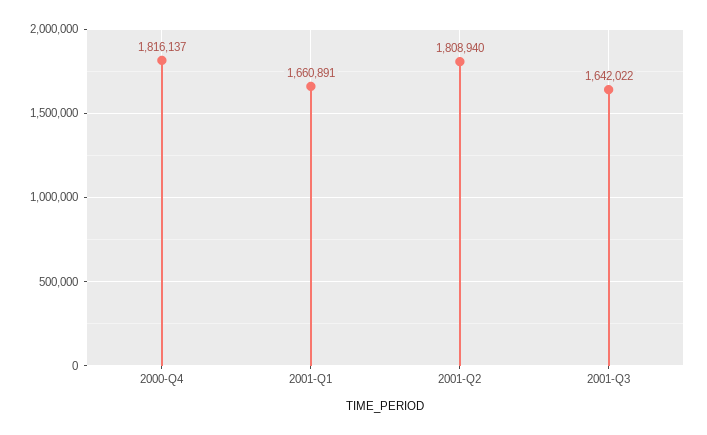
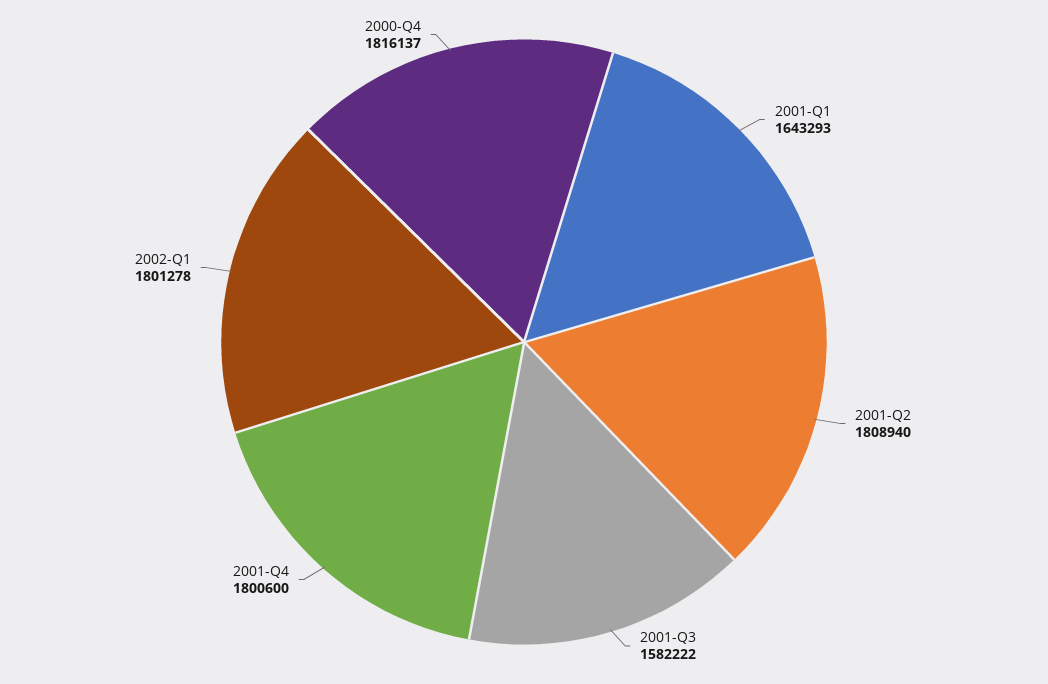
2001-Q1: 1660891 -> 1643293
2001-Q3: 1642022 -> 1582222
2001-Q4: none -> 1800600
2002-Q1: none -> 1801278

